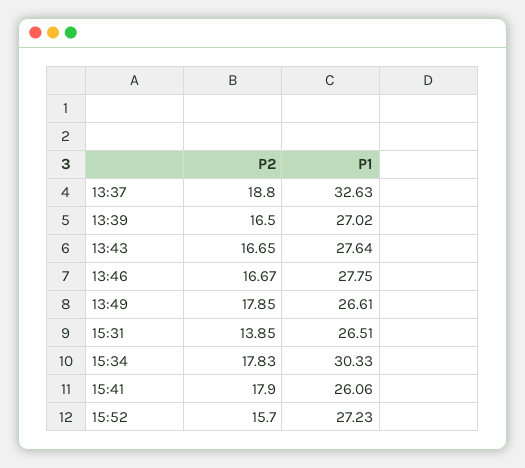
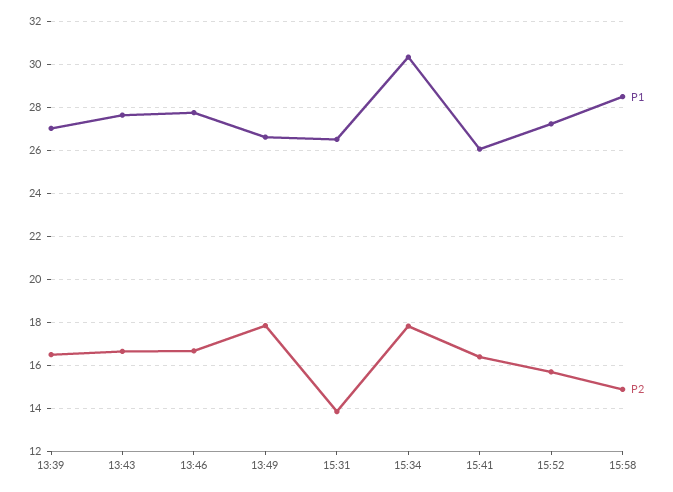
P2, 13:37: 18.8 -> none
P1, 13:37: 32.63 -> none
P2, 15:41: 17.9 -> 16.5
P1, 15:58: none -> 28.5
P2, 15:58: none -> 15

